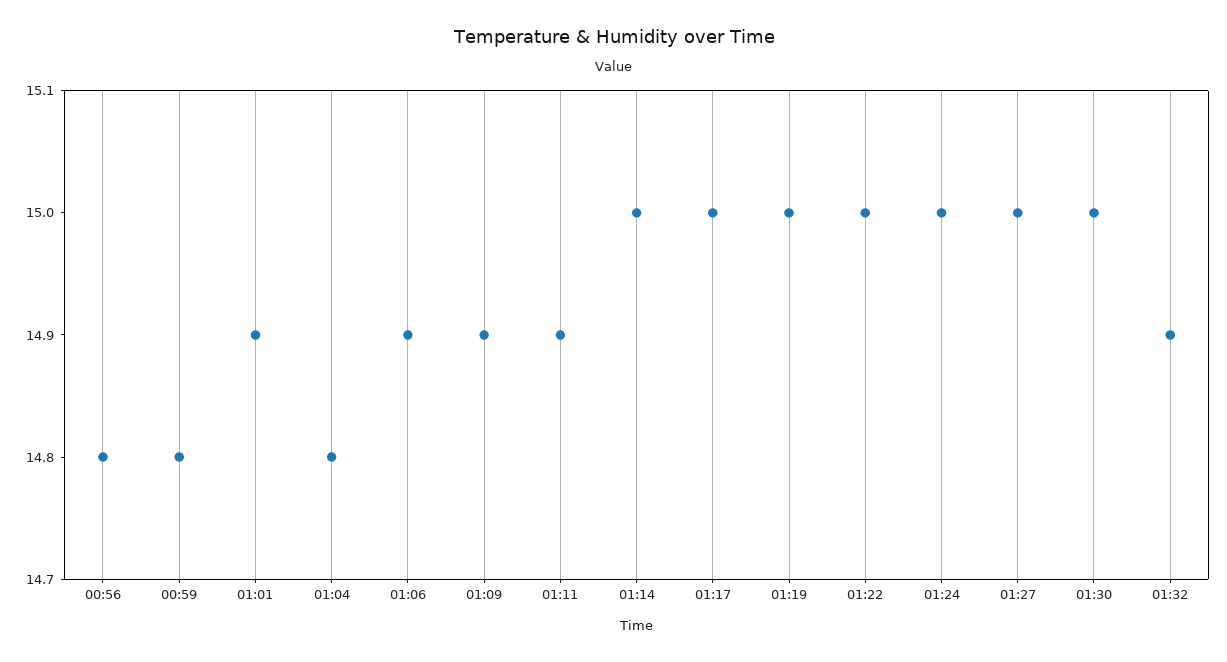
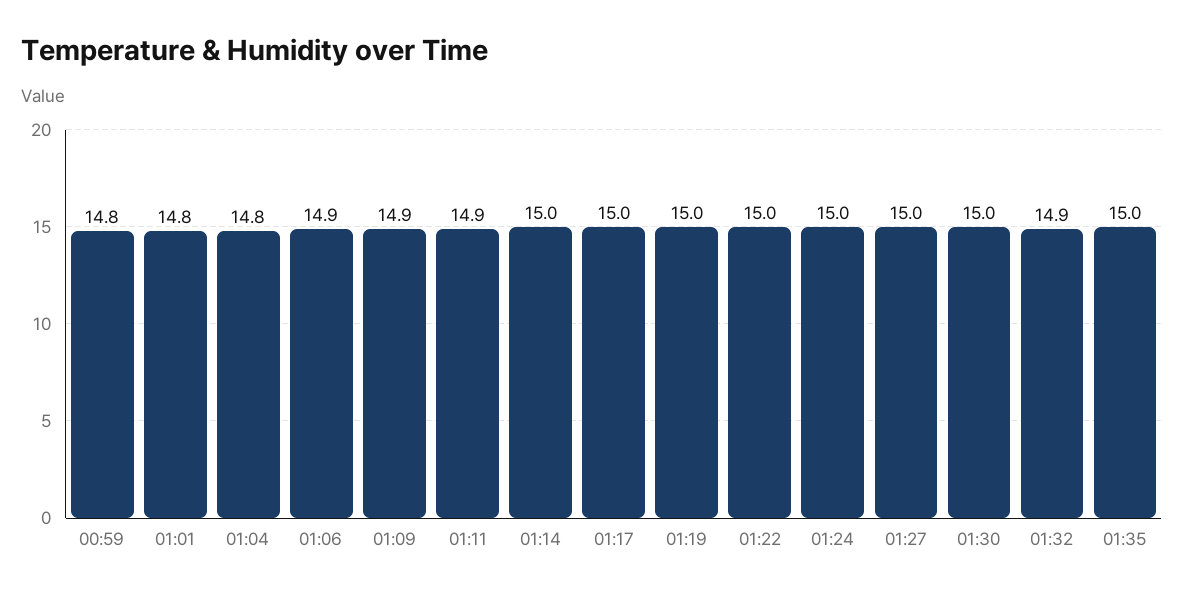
00:56: 14.8 -> none
01:01: 14.9 -> 14.8
01:35: none -> 15

